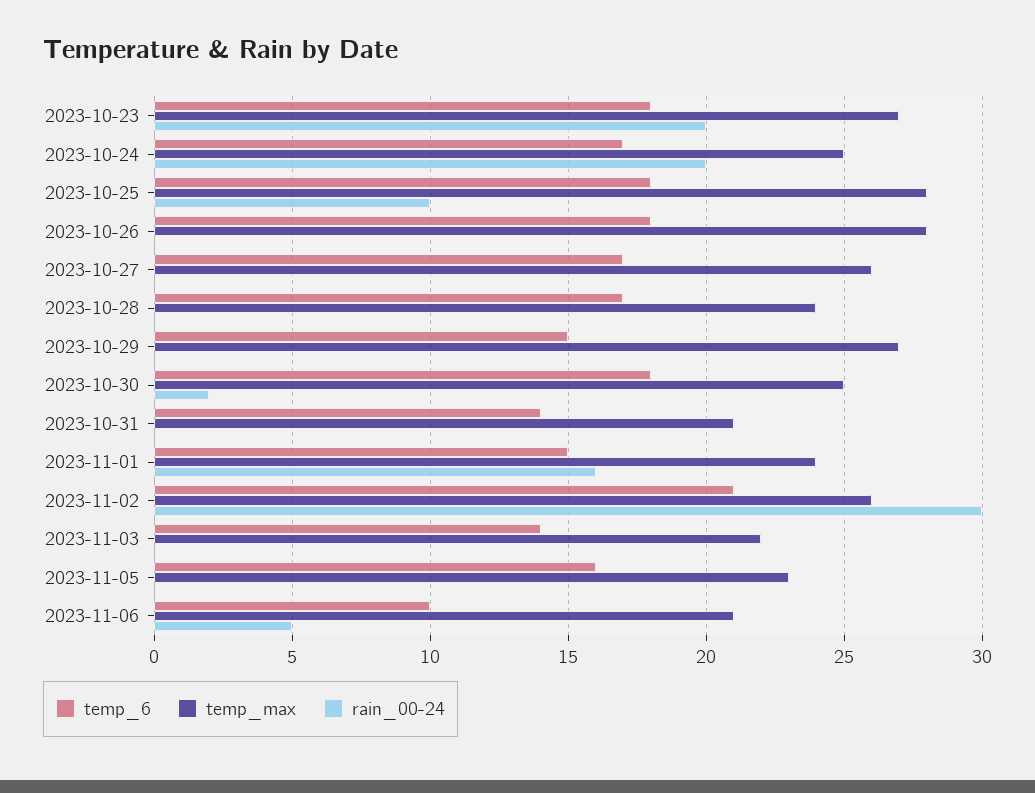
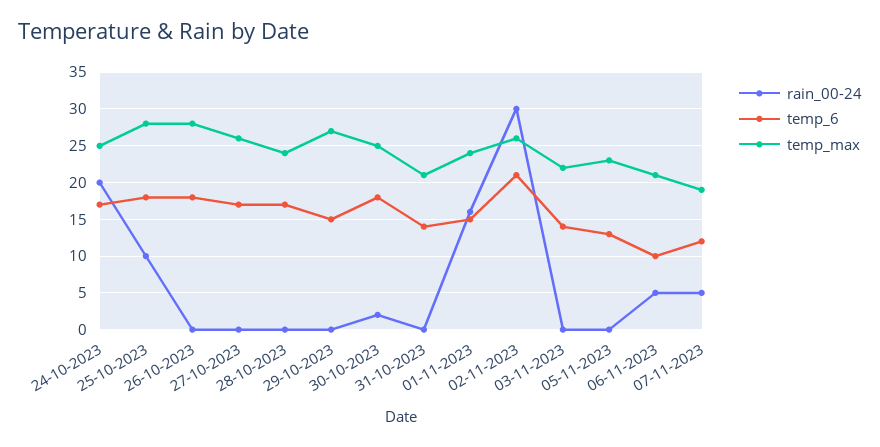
temp_6, 2023-10-23: 18 -> none
temp_max, 2023-10-23: 27 -> none
rain_00-24, 2023-10-23: 20 -> none
temp_6, 2023-11-05: 16 -> 13
rain_00-24, 07-11-2023: none -> 5
temp_6, 07-11-2023: none -> 12
temp_max, 07-11-2023: none -> 19

